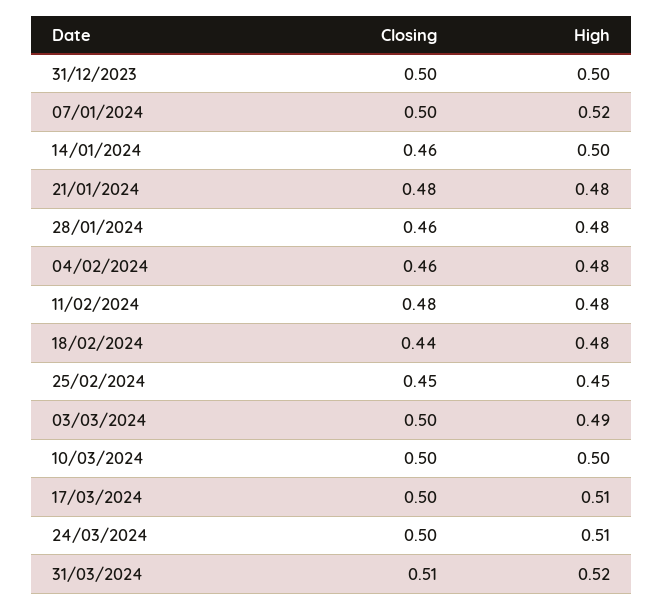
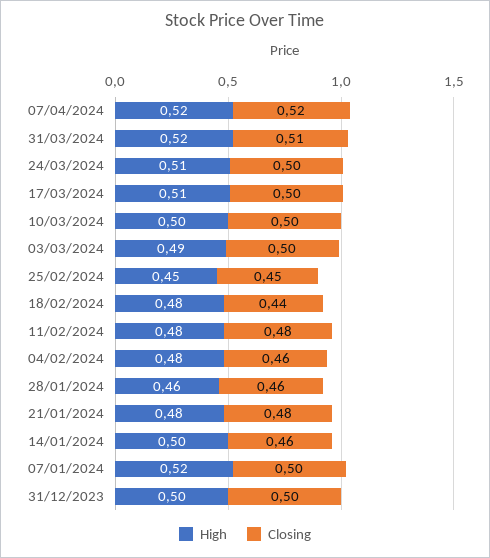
High, 28/01/2024: 0.48 -> 0.46
High, 07/04/2024: none -> 0.52
Closing, 07/04/2024: none -> 0.52

